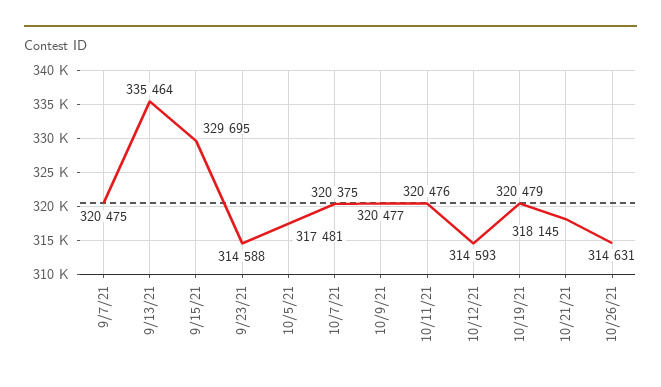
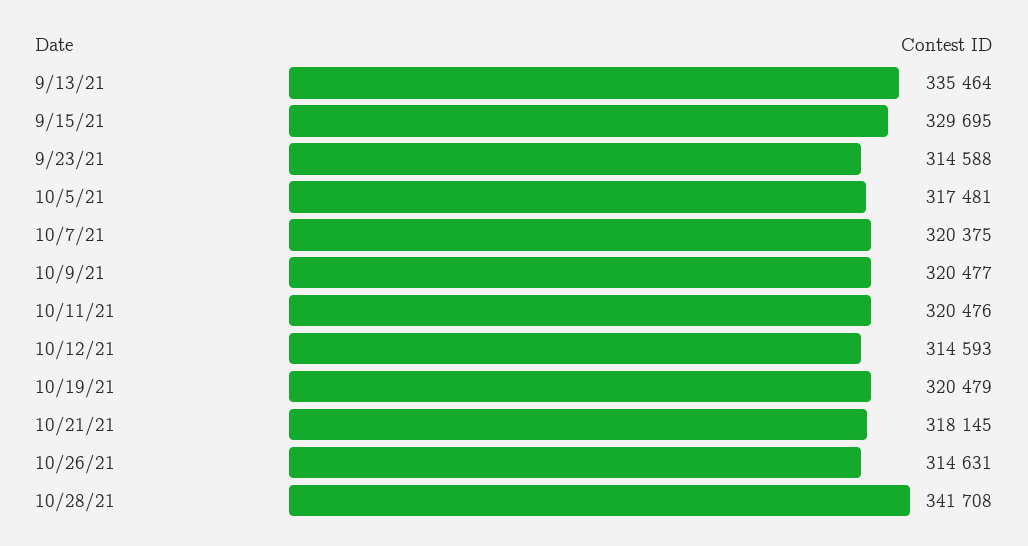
9/7/21: 320475 -> none
10/28/21: none -> 341708

